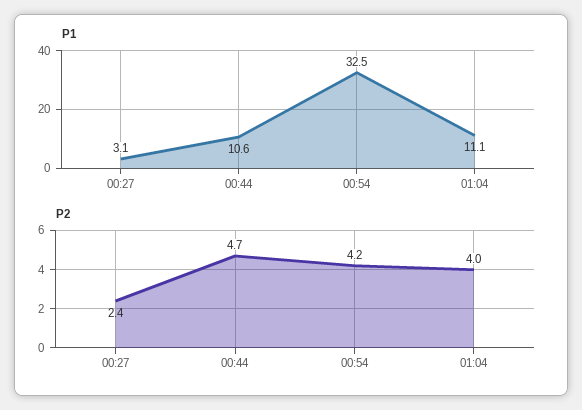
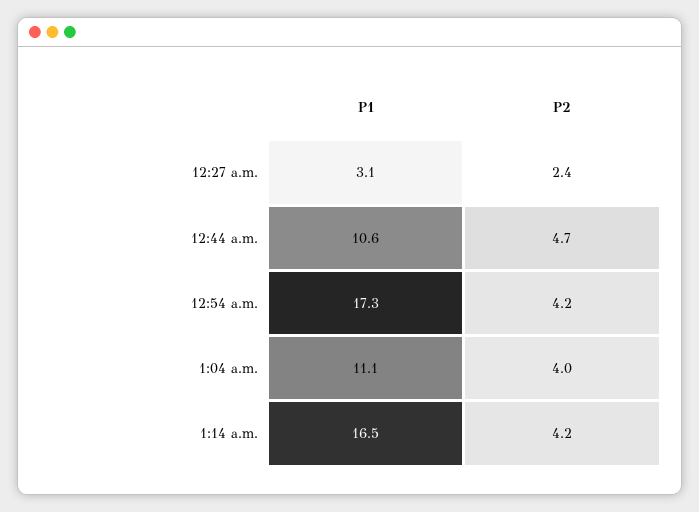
P1, 00:54: 32.5 -> 17.3
P1, 1:14 a.m.: none -> 16.5
P2, 1:14 a.m.: none -> 4.2

